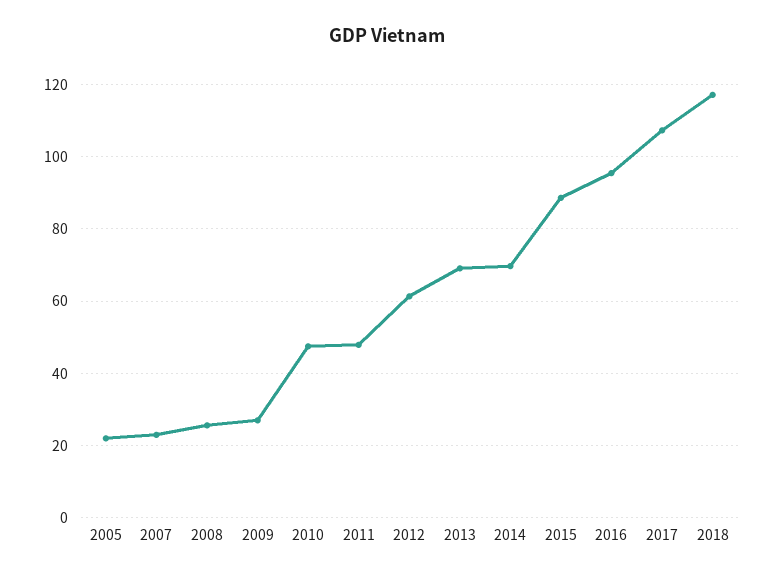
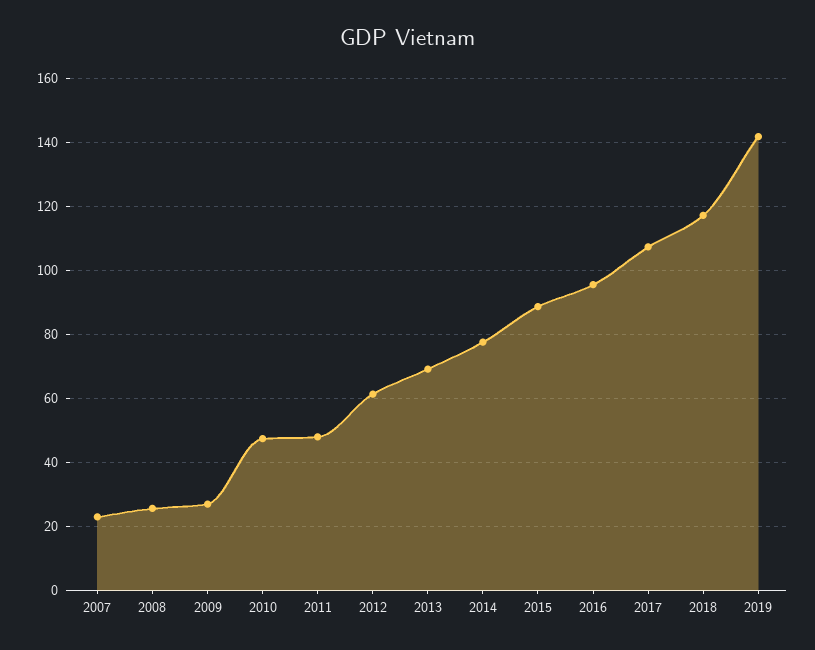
2005: 22 -> none
2014: 70 -> 78
2019: none -> 142

